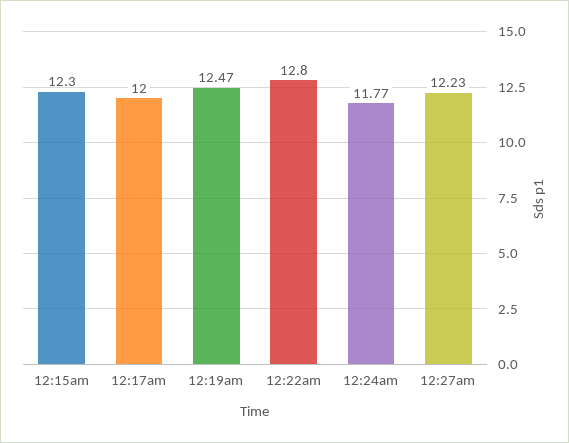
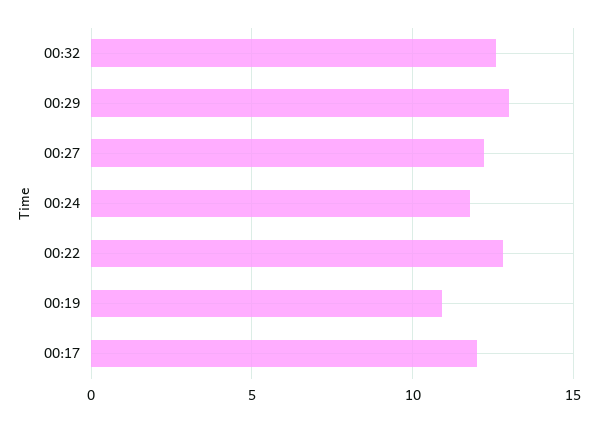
12:15am: 12.3 -> none
12:19am: 12.47 -> 11
00:32: none -> 12.5
00:29: none -> 13

